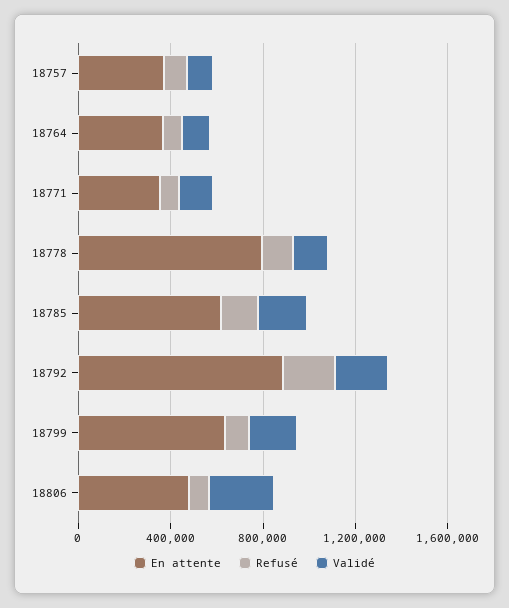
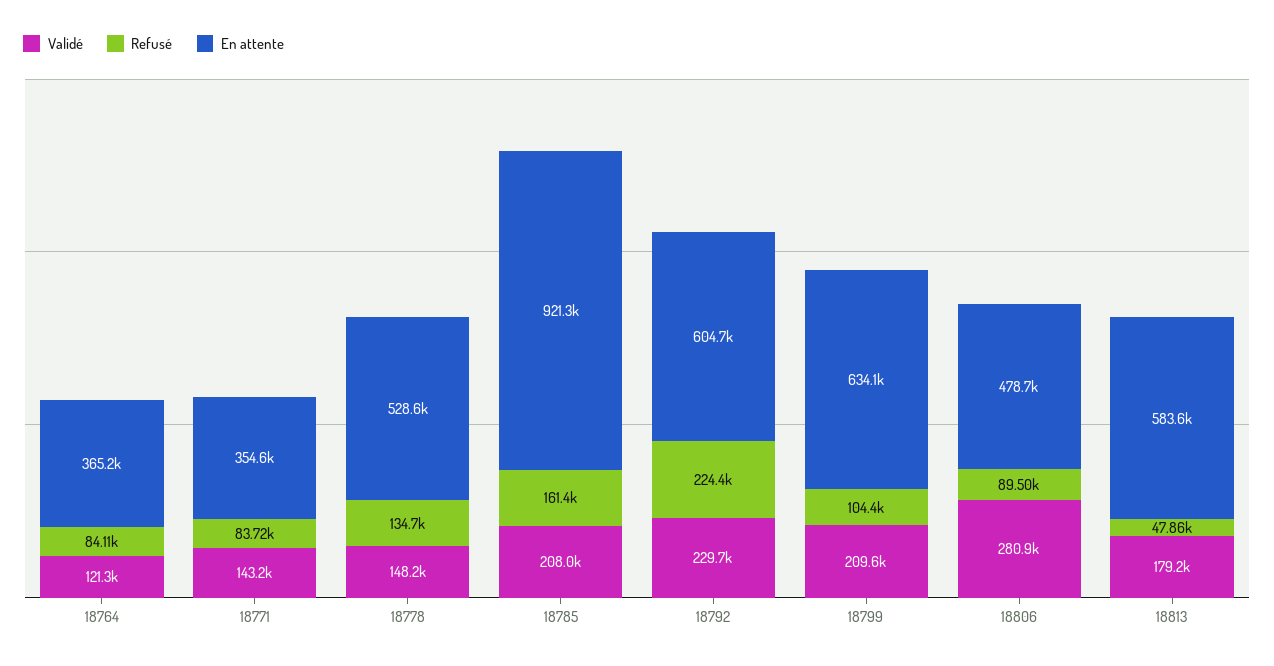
En attente, 18757: 400000 -> none
Refusé, 18757: 100000 -> none
Validé, 18757: 100000 -> none
En attente, 18778: 800000 -> 528600
En attente, 18785: 600000 -> 921300
En attente, 18792: 900000 -> 604700
Validé, 18813: none -> 179200
Refusé, 18813: none -> 47860
En attente, 18813: none -> 583600

